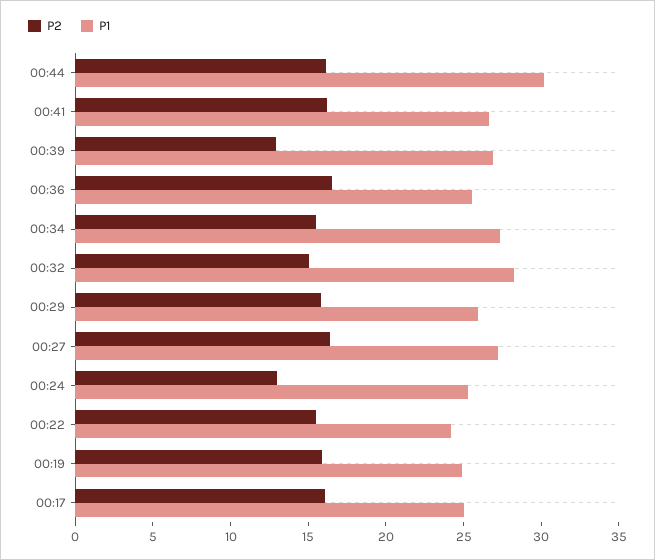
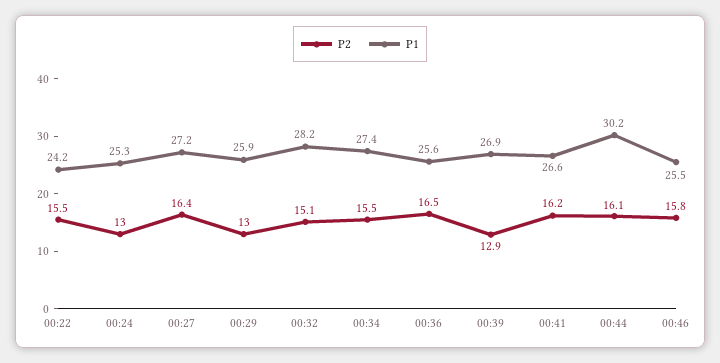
P2, 00:29: 16 -> 13
P2, 00:19: 16 -> none
P1, 00:19: 25 -> none
P2, 00:17: 16 -> none
P1, 00:17: 25 -> none
P2, 00:46: none -> 15.8
P1, 00:46: none -> 25.5

